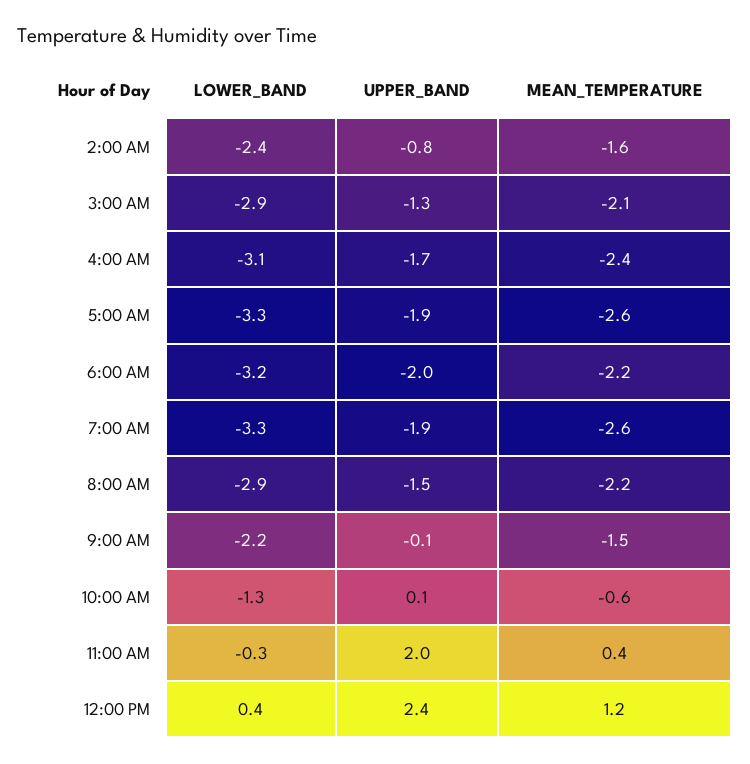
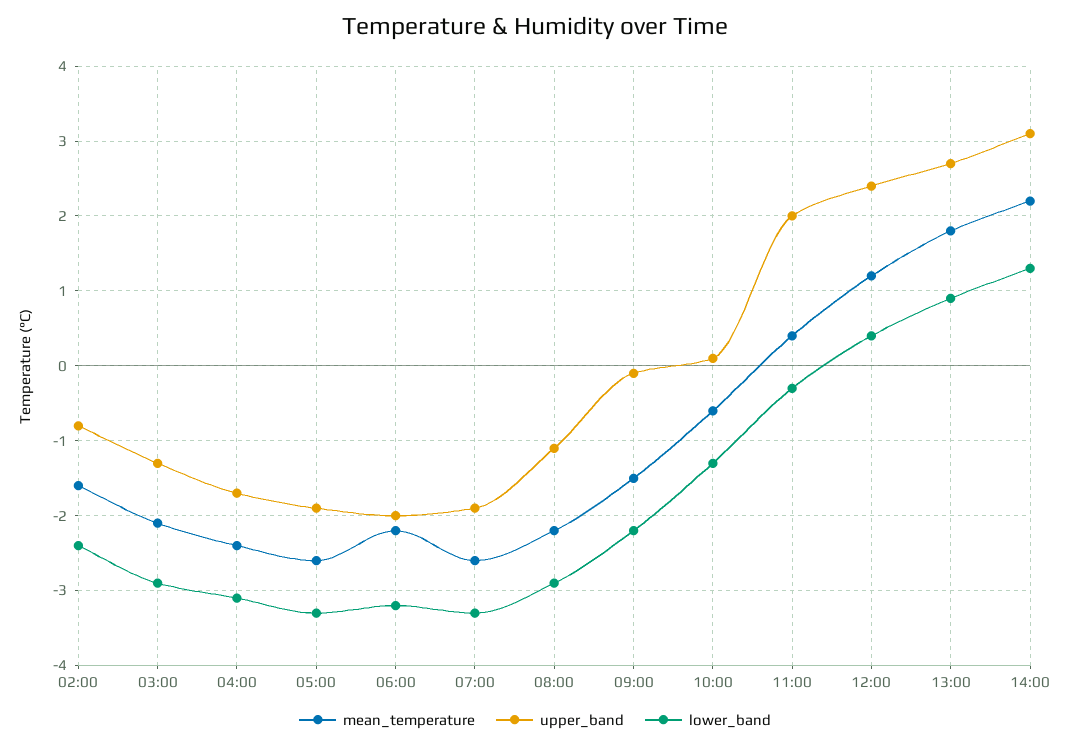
UPPER_BAND, 8:00 AM: -1.5 -> -1.1
MEAN_TEMPERATURE, 13:00: none -> 1.8
UPPER_BAND, 13:00: none -> 2.7
LOWER_BAND, 13:00: none -> 0.9
MEAN_TEMPERATURE, 14:00: none -> 2.2
UPPER_BAND, 14:00: none -> 3.1
LOWER_BAND, 14:00: none -> 1.3

